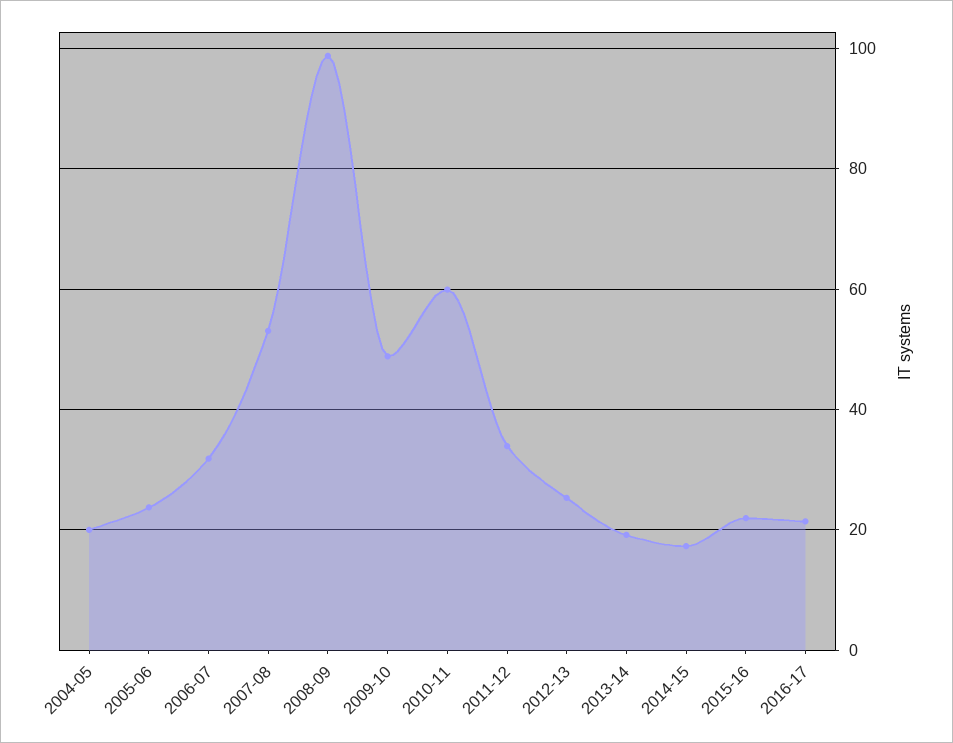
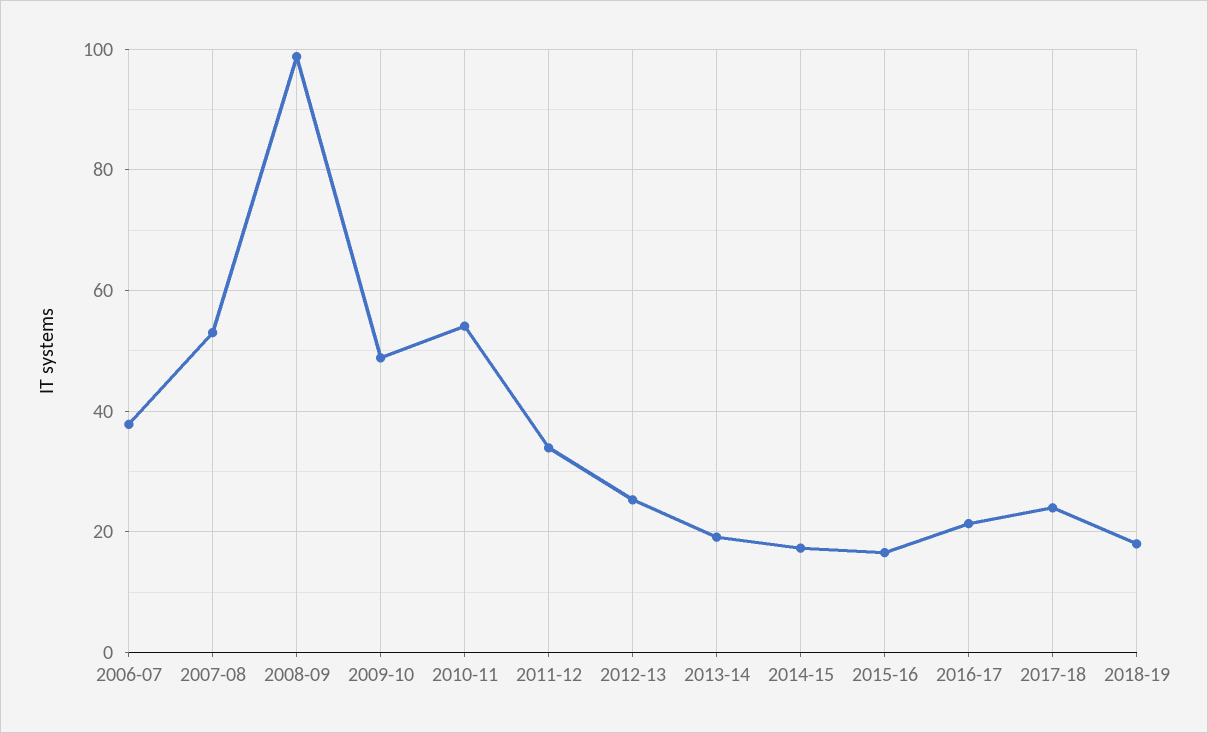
2004-05: 20 -> none
2005-06: 24 -> none
2006-07: 32 -> 38
2010-11: 60 -> 54
2015-16: 22 -> 16
2017-18: none -> 24
2018-19: none -> 18

